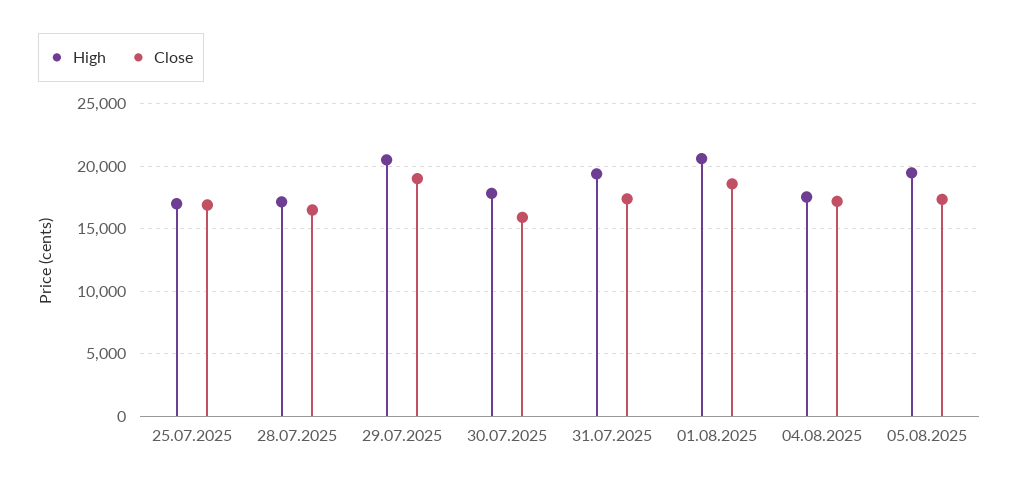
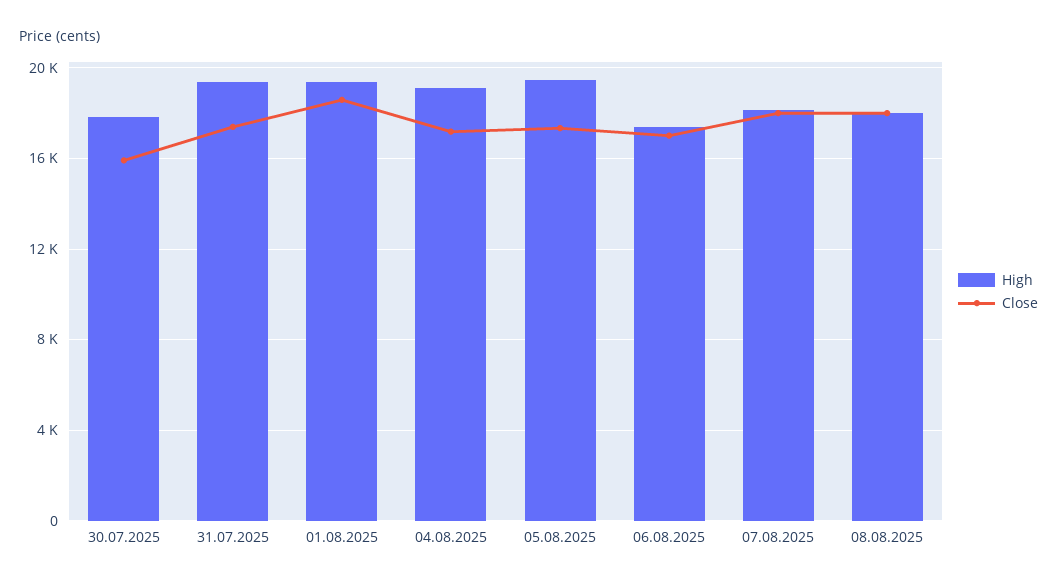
High, 25.07.2025: 17000 -> none
Close, 25.07.2025: 17000 -> none
High, 28.07.2025: 17000 -> none
Close, 28.07.2025: 16500 -> none
High, 29.07.2025: 20500 -> none
Close, 29.07.2025: 19000 -> none
High, 01.08.2025: 20500 -> 19500
High, 04.08.2025: 17500 -> 19000
High, 06.08.2025: none -> 17500
Close, 06.08.2025: none -> 17000
High, 07.08.2025: none -> 18000
Close, 07.08.2025: none -> 18000
High, 08.08.2025: none -> 18000
Close, 08.08.2025: none -> 18000

